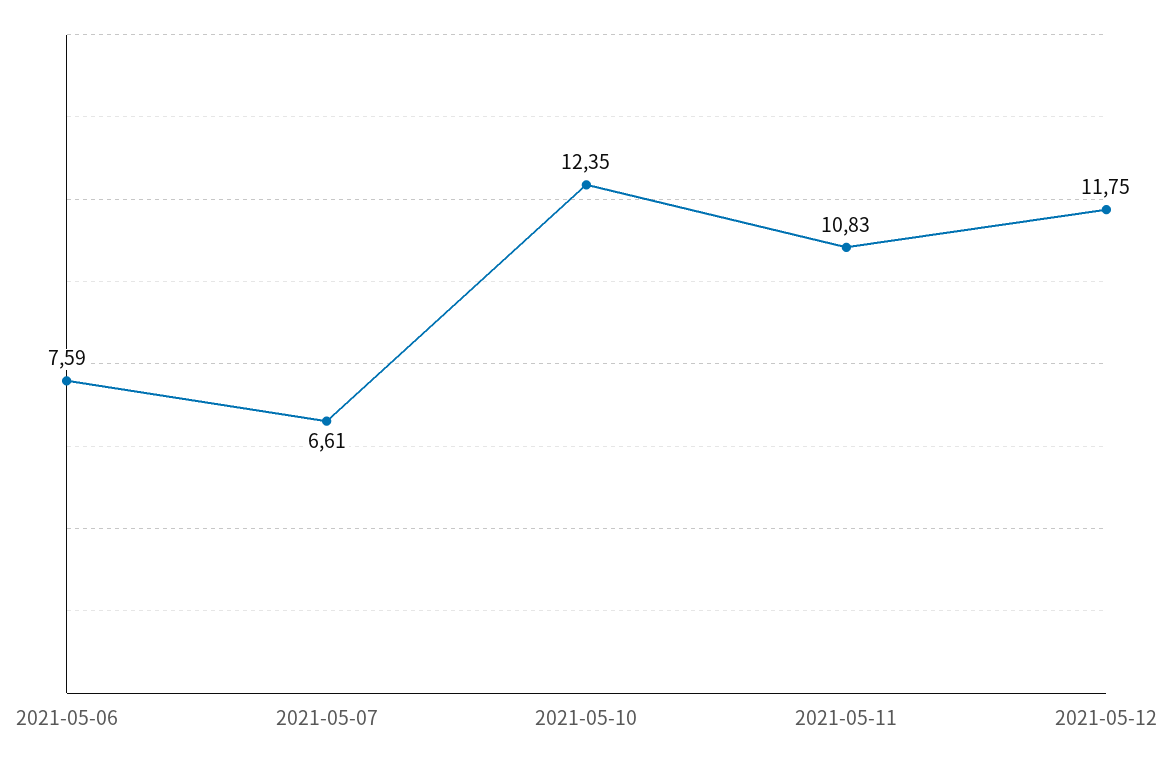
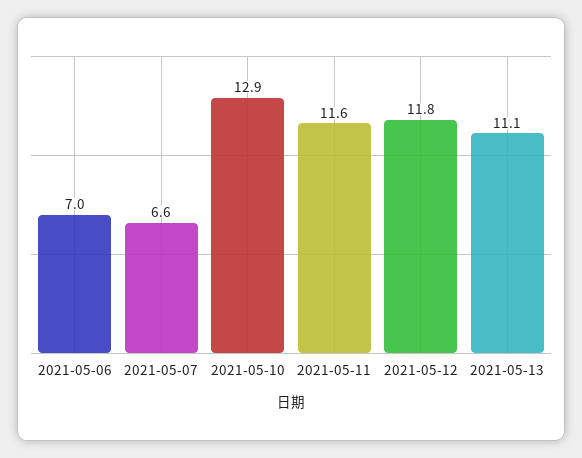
2021-05-06: 7.59 -> 7
2021-05-10: 12.35 -> 12.9
2021-05-11: 10.83 -> 11.6
2021-05-13: none -> 11.1

